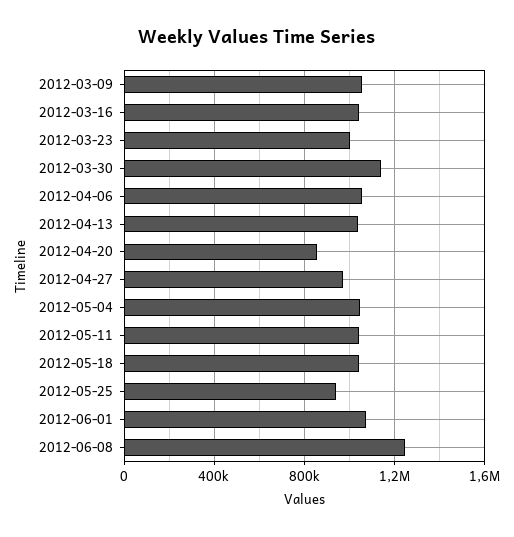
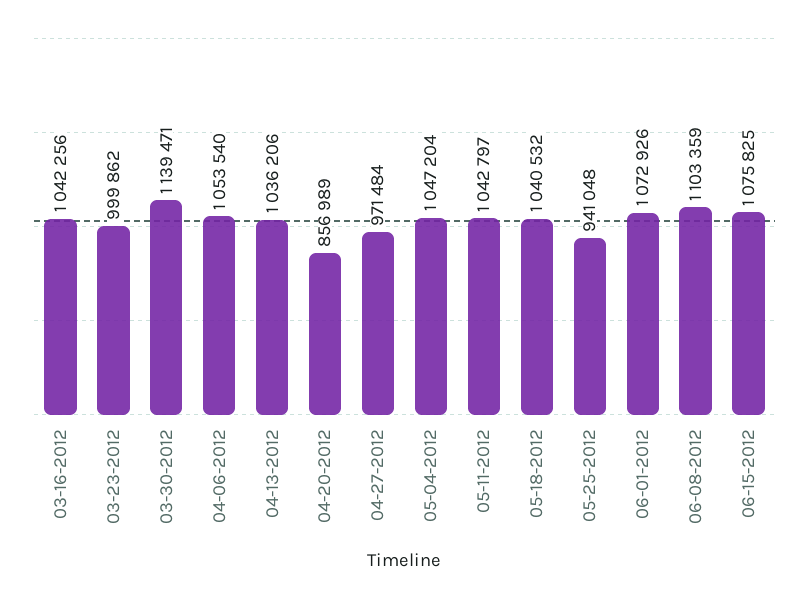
2012-03-09: 1050000 -> none
2012-06-08: 1250000 -> 1103359
06-15-2012: none -> 1075825

